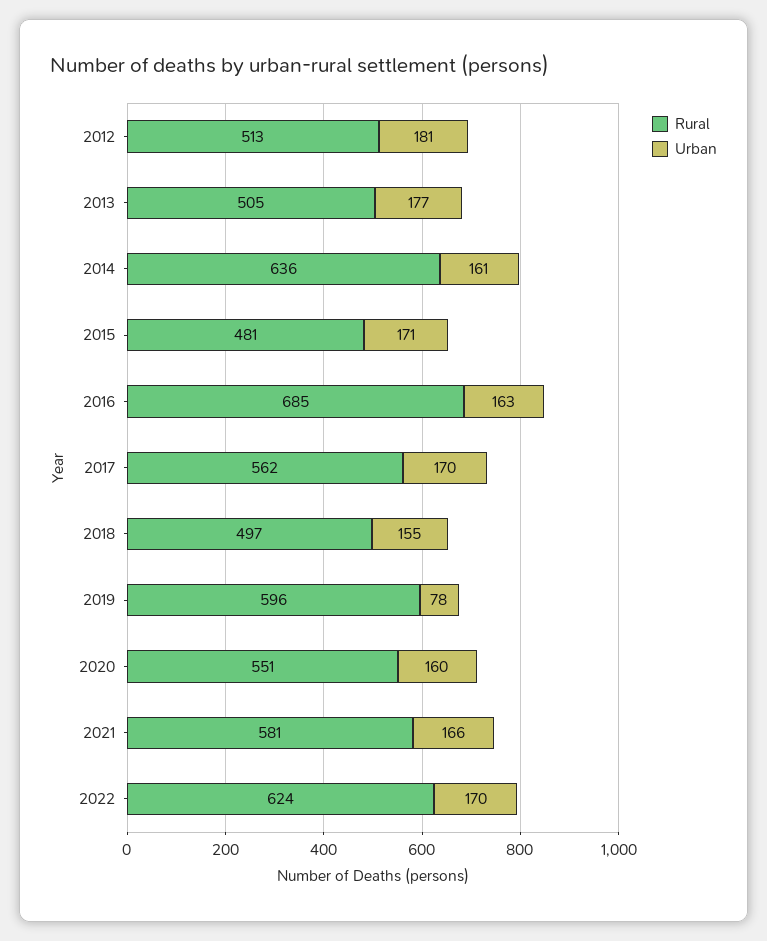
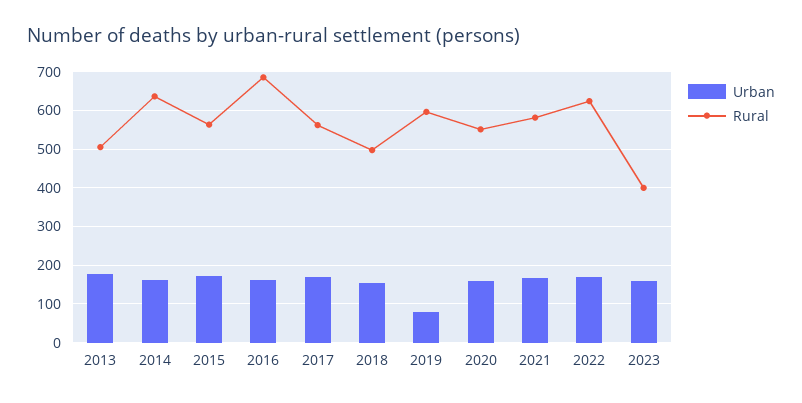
Rural, 2012: 513 -> none
Urban, 2012: 181 -> none
Rural, 2015: 481 -> 560
Urban, 2023: none -> 160
Rural, 2023: none -> 400

